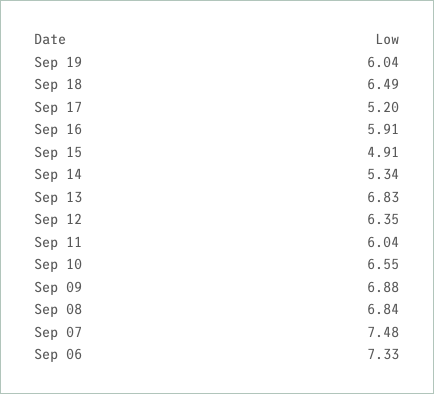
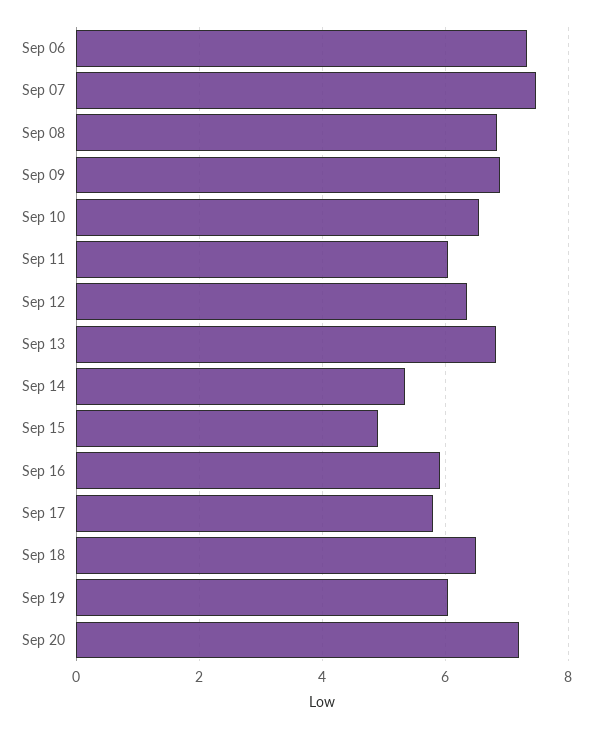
Sep 17: 5.2 -> 5.8
Sep 20: none -> 7.2

